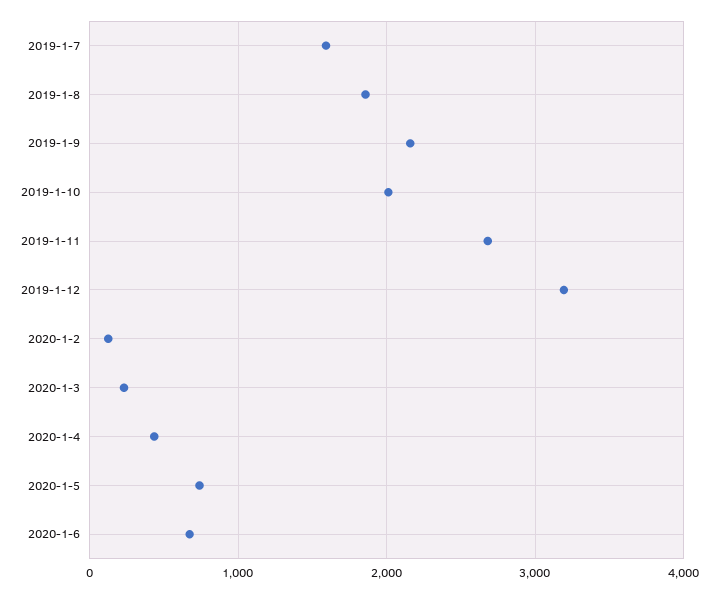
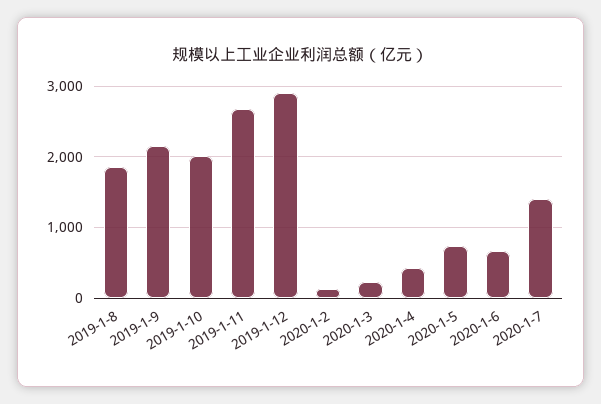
2019-1-7: 1600 -> none
2019-1-12: 3200 -> 2900
2020-1-7: none -> 1400

